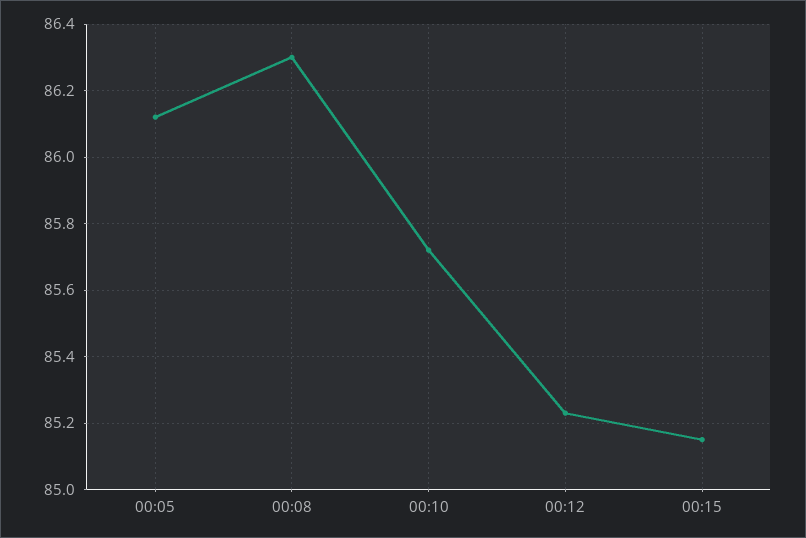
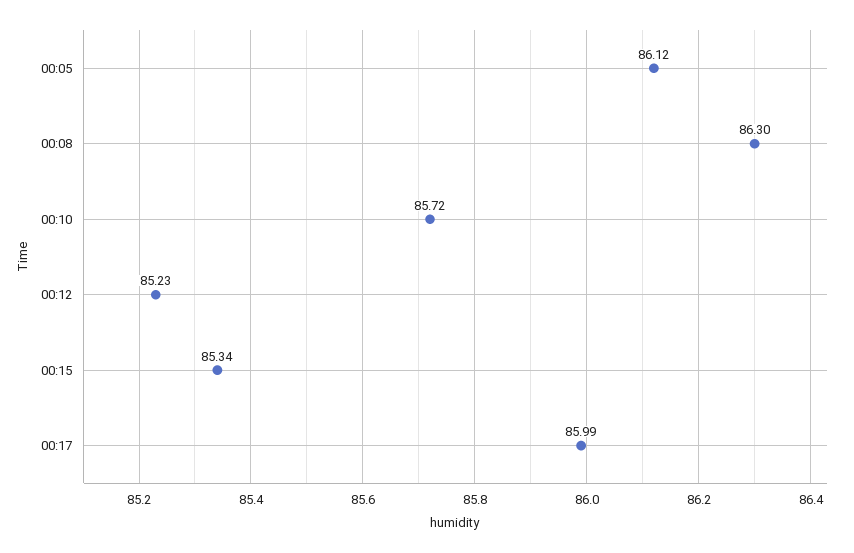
00:15: 85.15 -> 85.34
00:17: none -> 85.99

